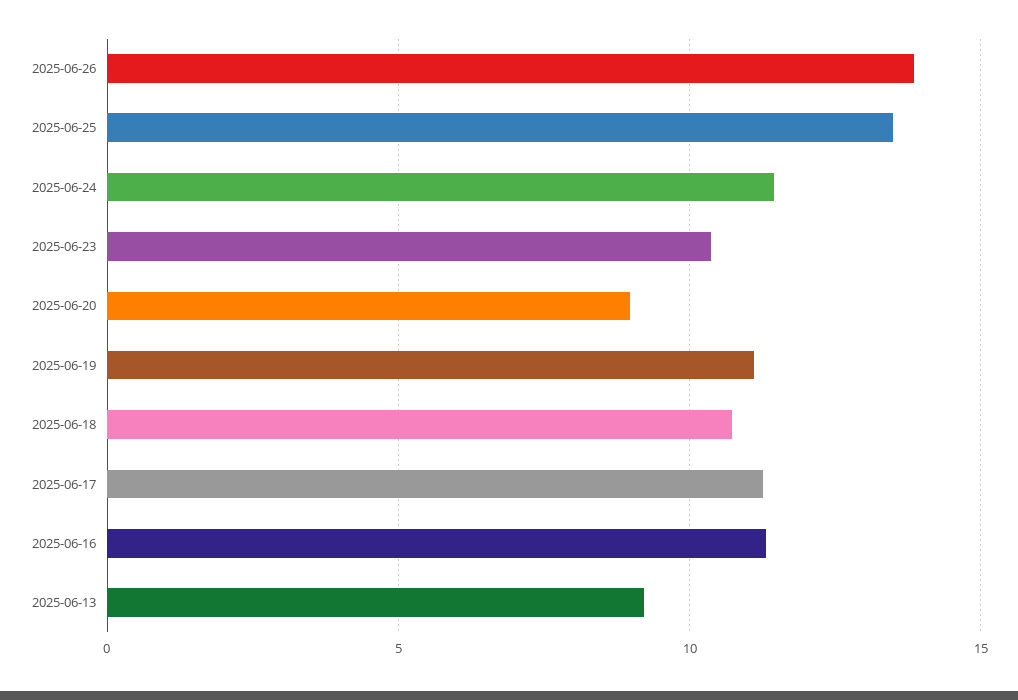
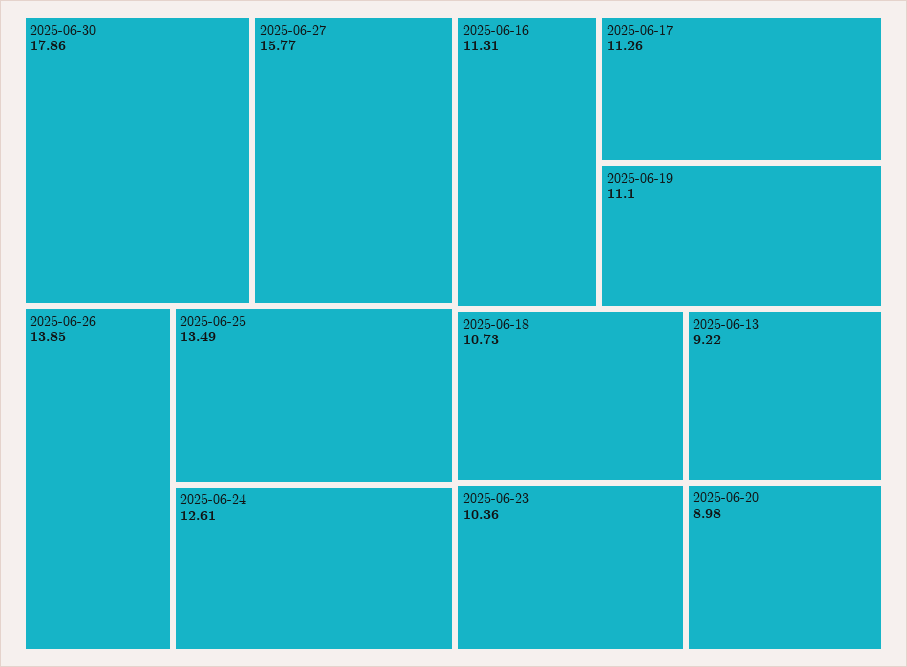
2025-06-24: 11.5 -> 12.61
2025-06-30: none -> 17.86
2025-06-27: none -> 15.77

